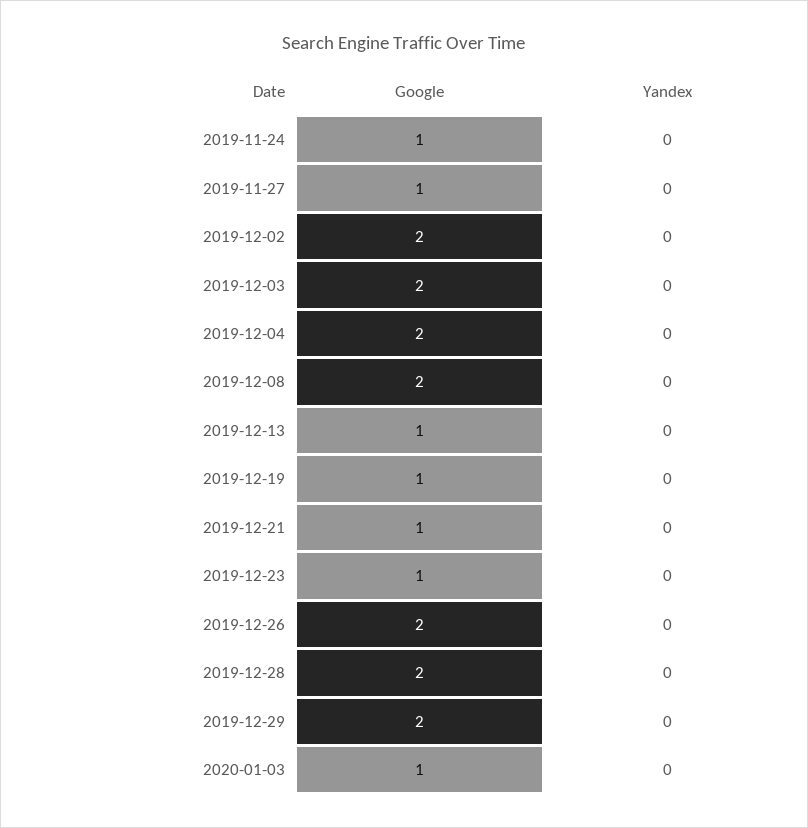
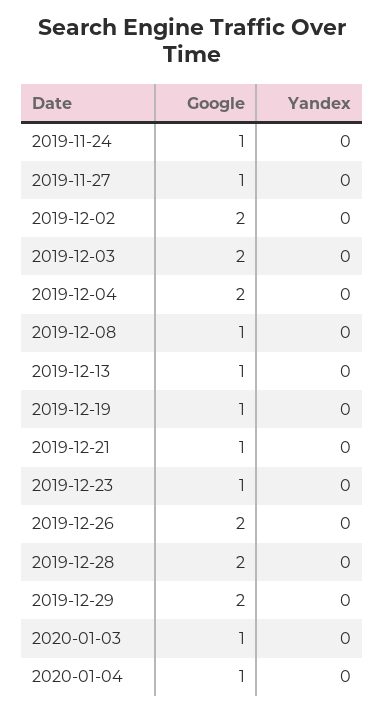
Google, 2019-12-08: 2 -> 1
Google, 2020-01-04: none -> 1
Yandex, 2020-01-04: none -> 0

